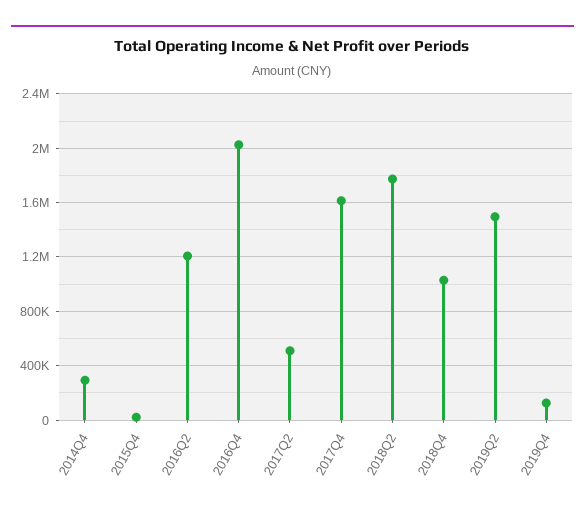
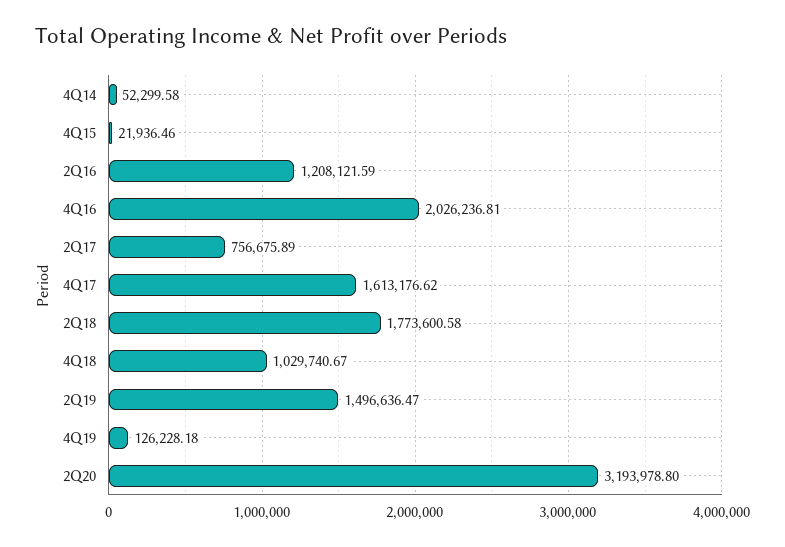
2014Q4: 300000 -> 52299.58
2017Q2: 500000 -> 756675.89
2Q20: none -> 3193978.8

